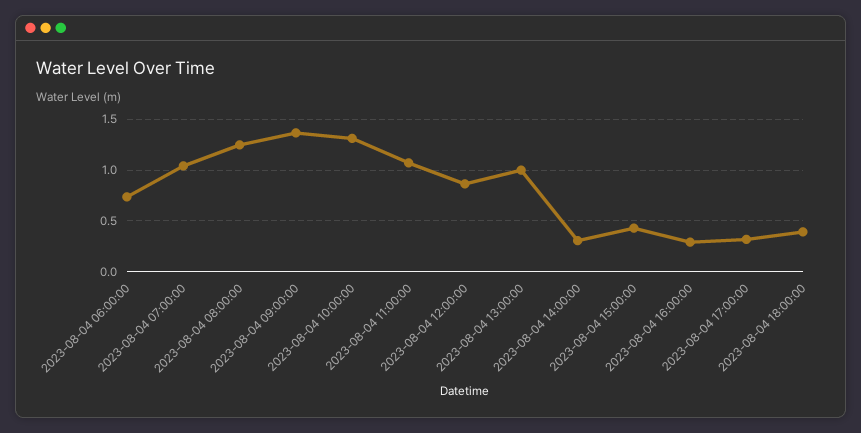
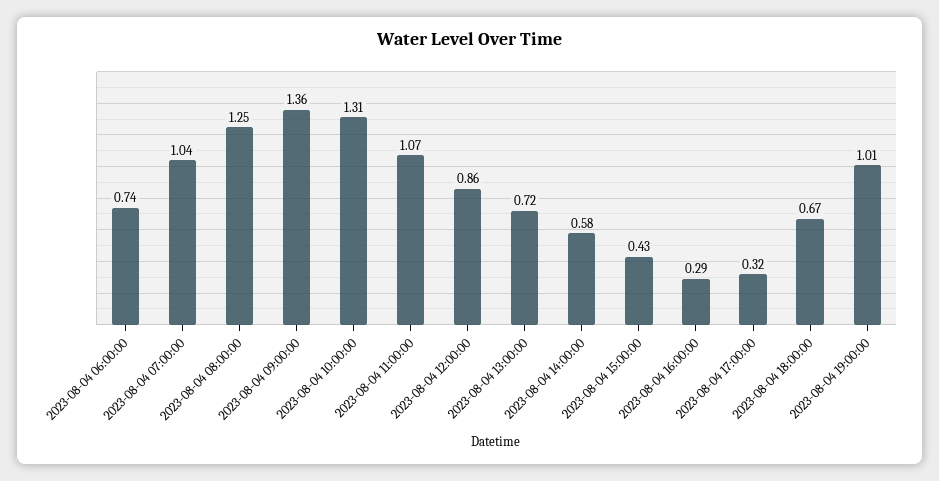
2023-08-04 13:00:00: 1 -> 0.72
2023-08-04 14:00:00: 0.3 -> 0.58
2023-08-04 18:00:00: 0.4 -> 0.67
2023-08-04 19:00:00: none -> 1.01

